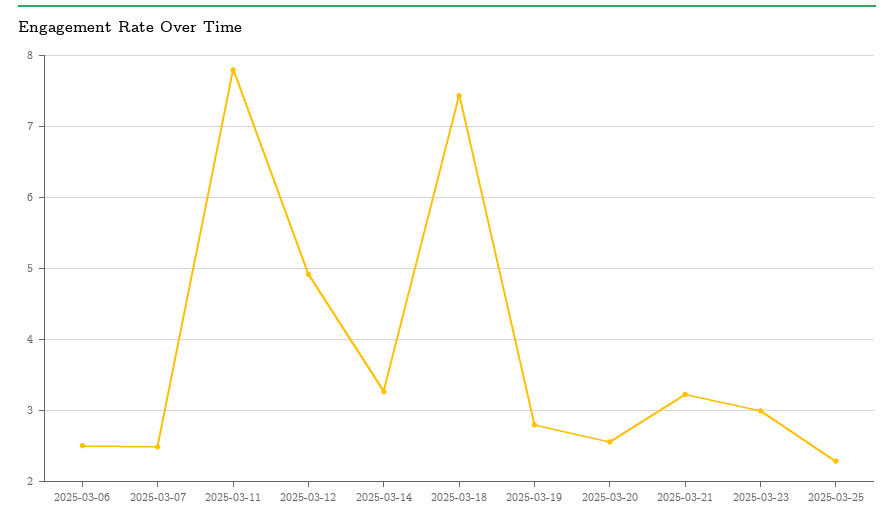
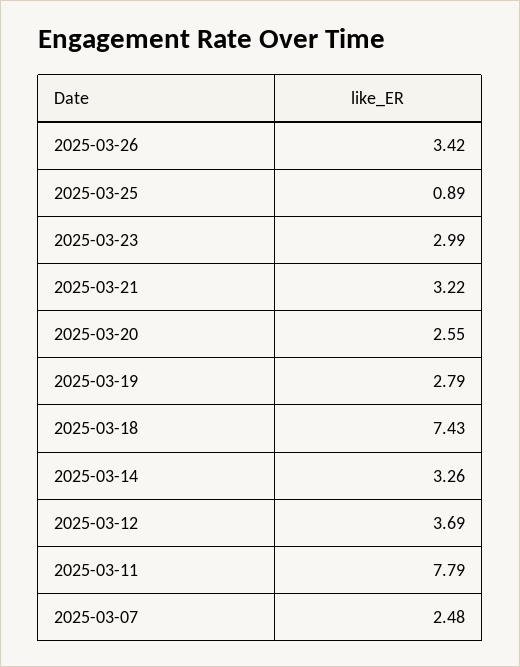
2025-03-06: 2.5 -> none
2025-03-12: 4.9 -> 3.69
2025-03-25: 2.3 -> 0.89
2025-03-26: none -> 3.42

